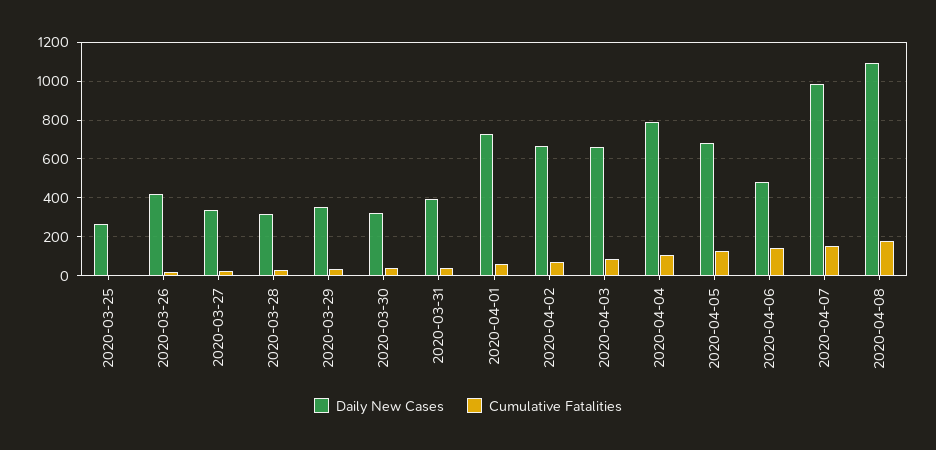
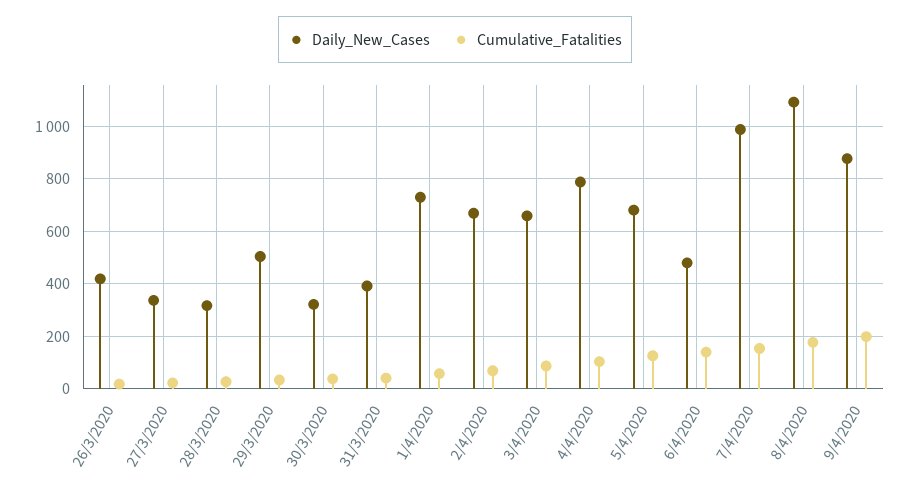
Daily New Cases, 2020-03-25: 250 -> none
Cumulative Fatalities, 2020-03-25: 0 -> none
Daily New Cases, 2020-03-29: 350 -> 500
Daily New Cases, 9/4/2020: none -> 875
Cumulative Fatalities, 9/4/2020: none -> 200

